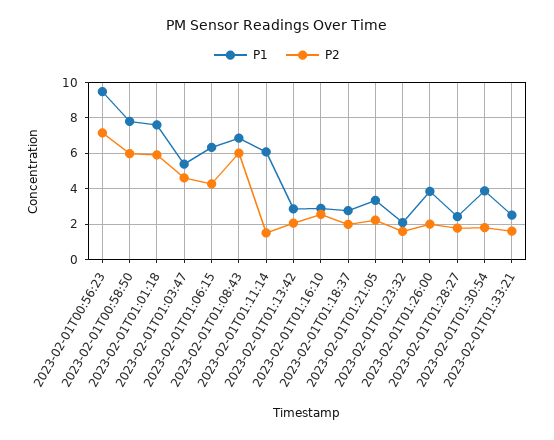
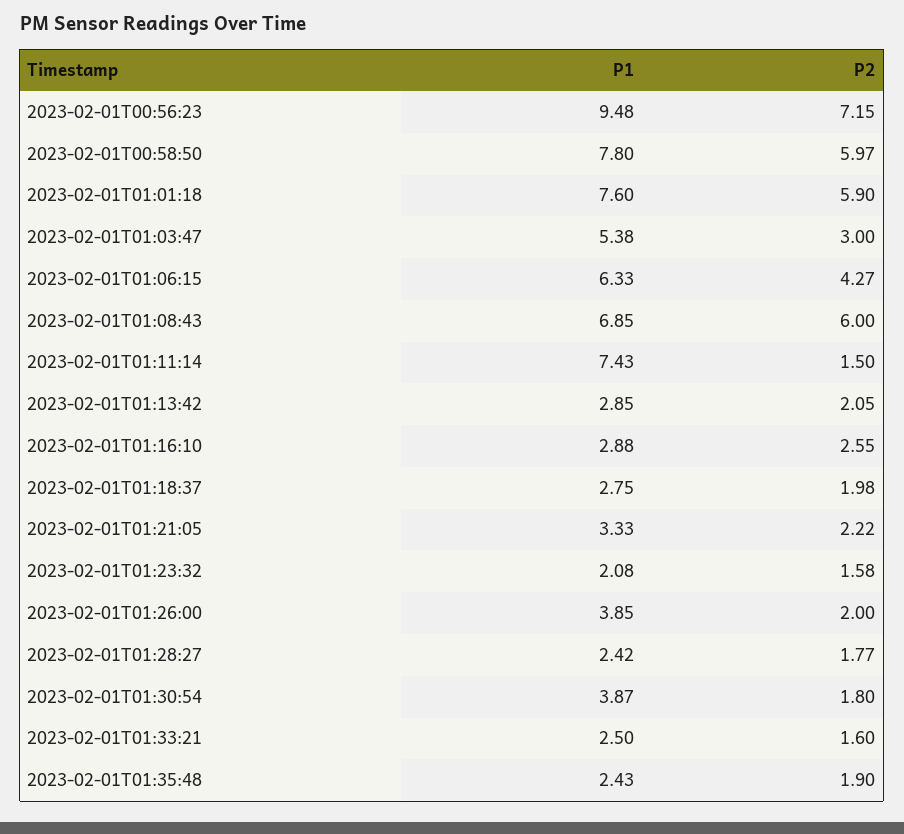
P2, 2023-02-01T01:03:47: 4.5 -> 3
P1, 2023-02-01T01:11:14: 6 -> 7.43
P1, 2023-02-01T01:35:48: none -> 2.43
P2, 2023-02-01T01:35:48: none -> 1.9

